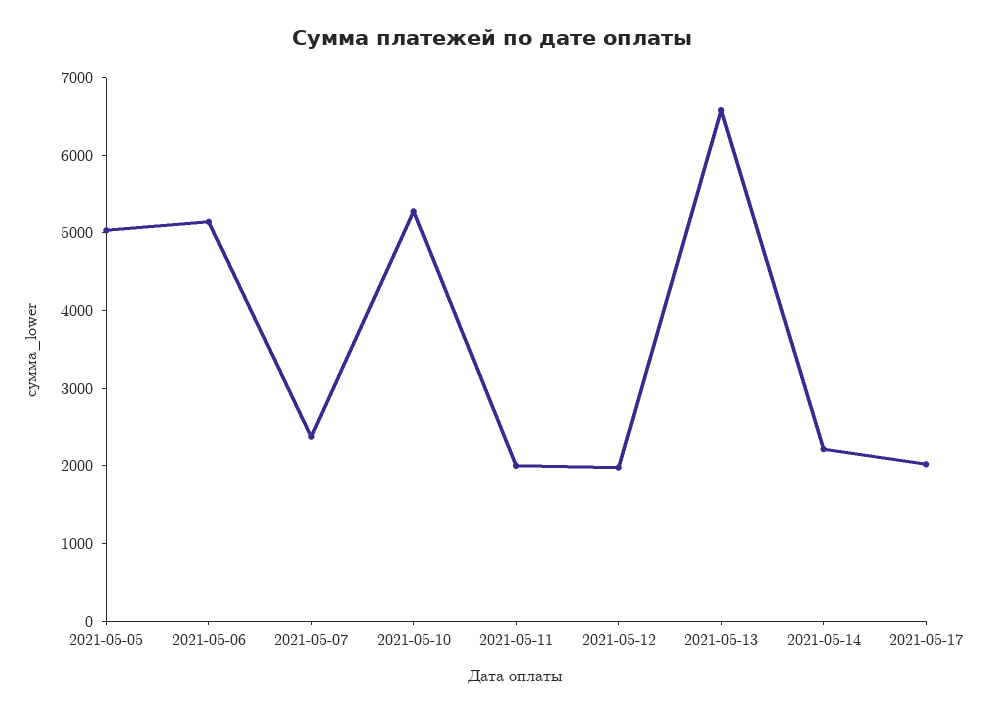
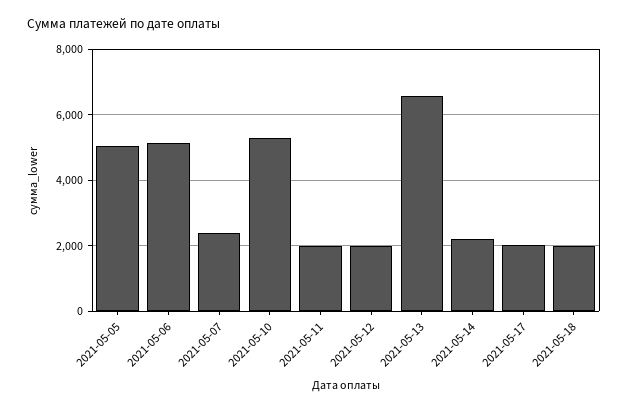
2021-05-18: none -> 2000

